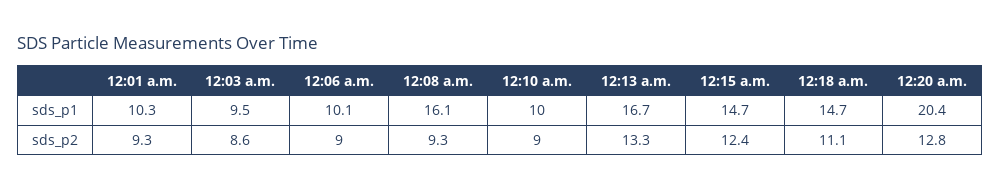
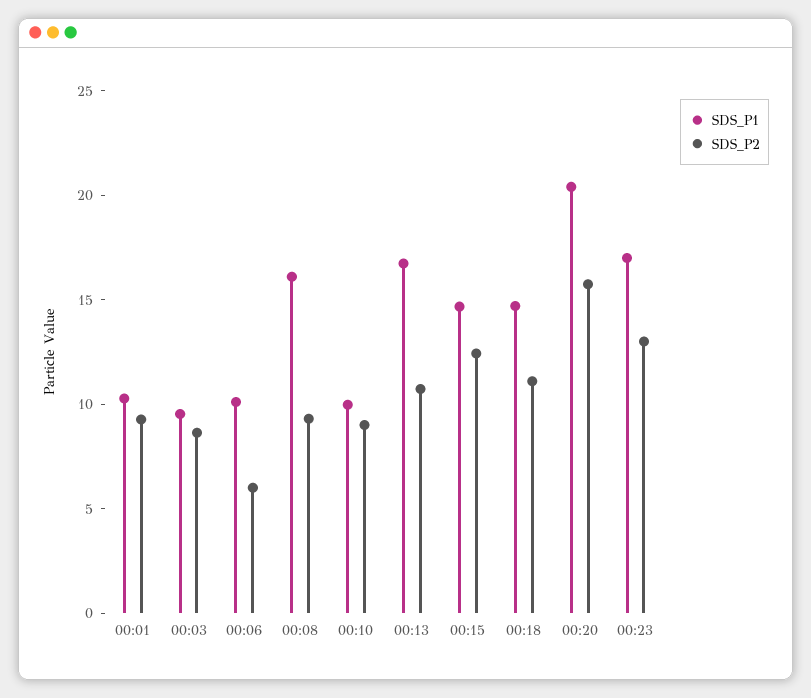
sds_p2, 12:06 a.m.: 9 -> 6
sds_p2, 12:13 a.m.: 13.3 -> 11
sds_p2, 12:20 a.m.: 12.8 -> 16
sds_p1, 00:23: none -> 17
sds_p2, 00:23: none -> 13

